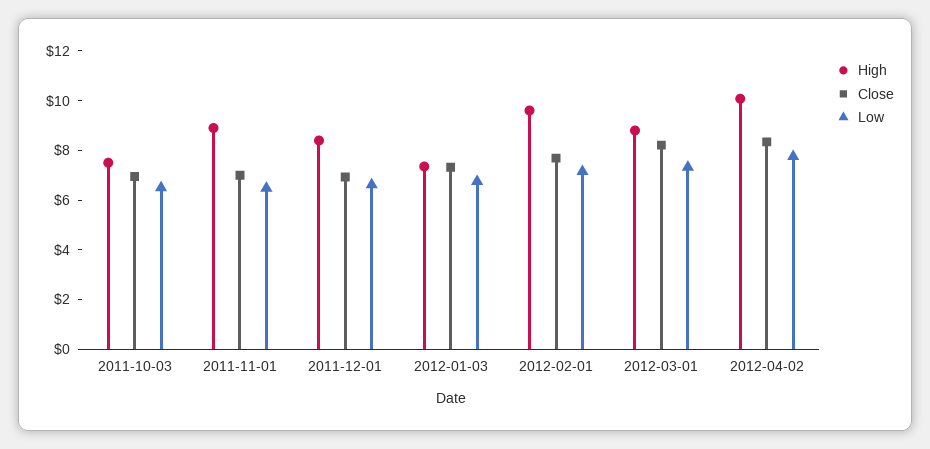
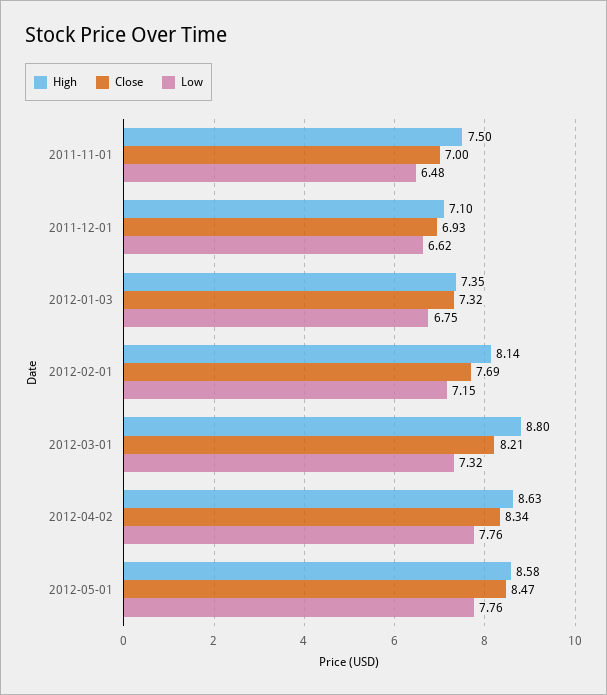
High, 2011-10-03: 7.5 -> none
Close, 2011-10-03: 7 -> none
Low, 2011-10-03: 6.5 -> none
High, 2011-11-01: 9 -> 7.5
High, 2011-12-01: 8.5 -> 7.1
High, 2012-02-01: 9.5 -> 8.14
High, 2012-04-02: 10 -> 8.63
High, 2012-05-01: none -> 8.58
Close, 2012-05-01: none -> 8.47
Low, 2012-05-01: none -> 7.76

